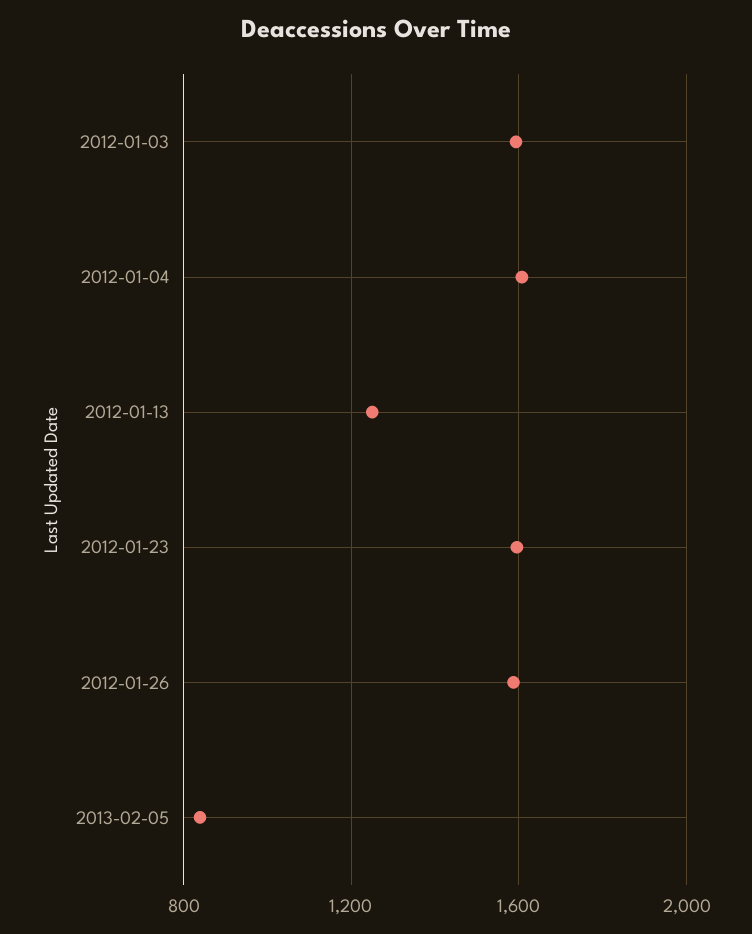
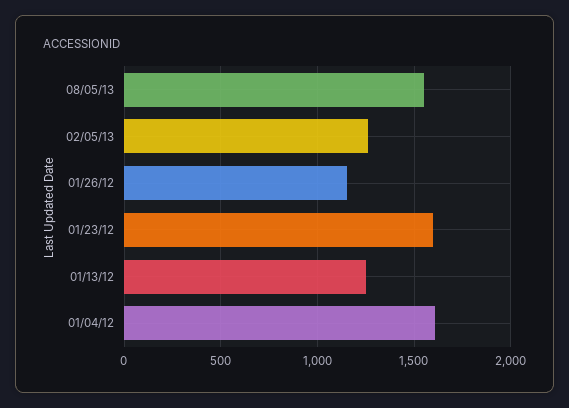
2012-01-03: 1600 -> none
2012-01-26: 1600 -> 1150
2013-02-05: 850 -> 1250
08/05/13: none -> 1550

